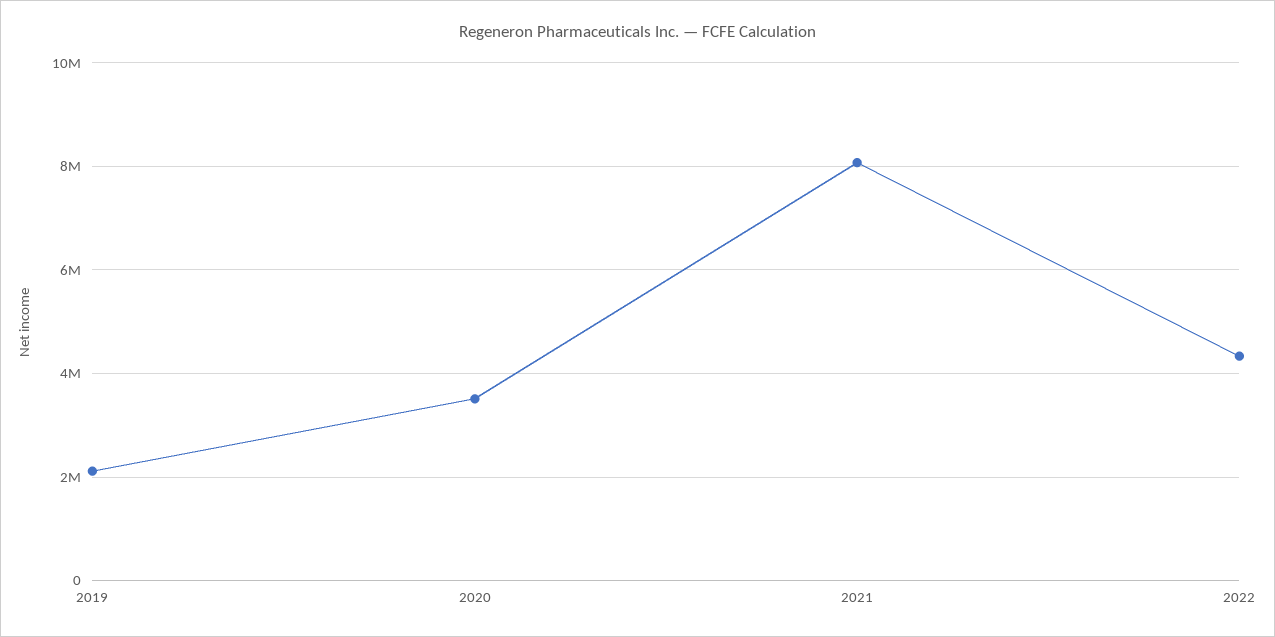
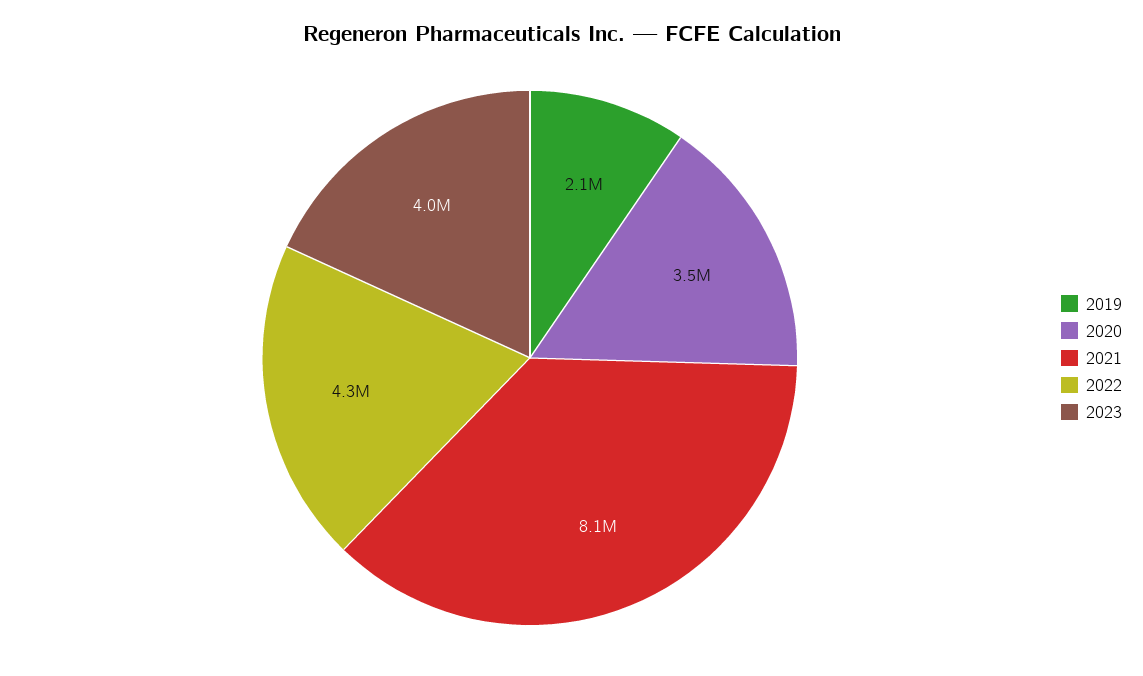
2023: none -> 4000000

